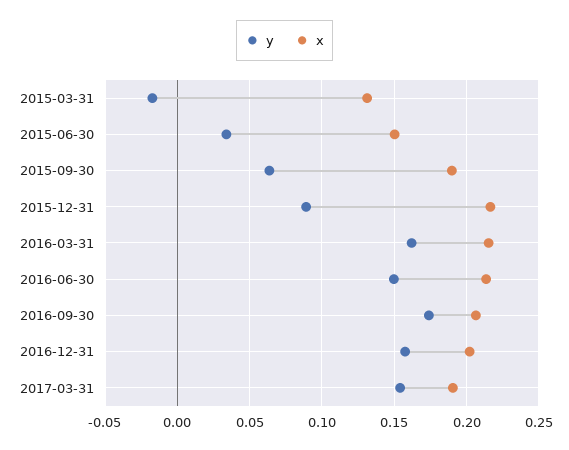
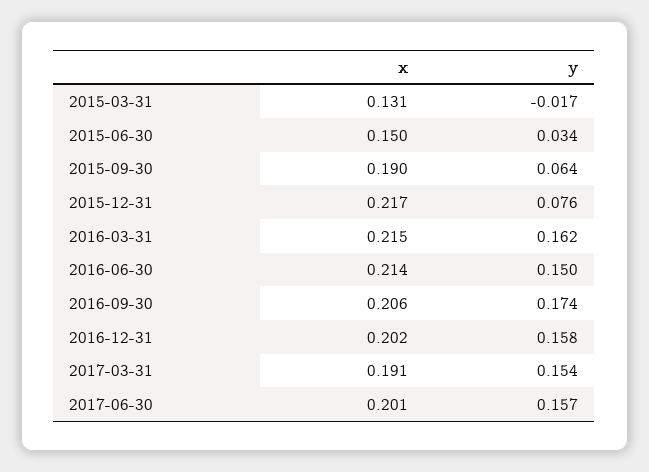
y, 2015-12-31: 0.09 -> 0.076
x, 2017-06-30: none -> 0.201
y, 2017-06-30: none -> 0.157

